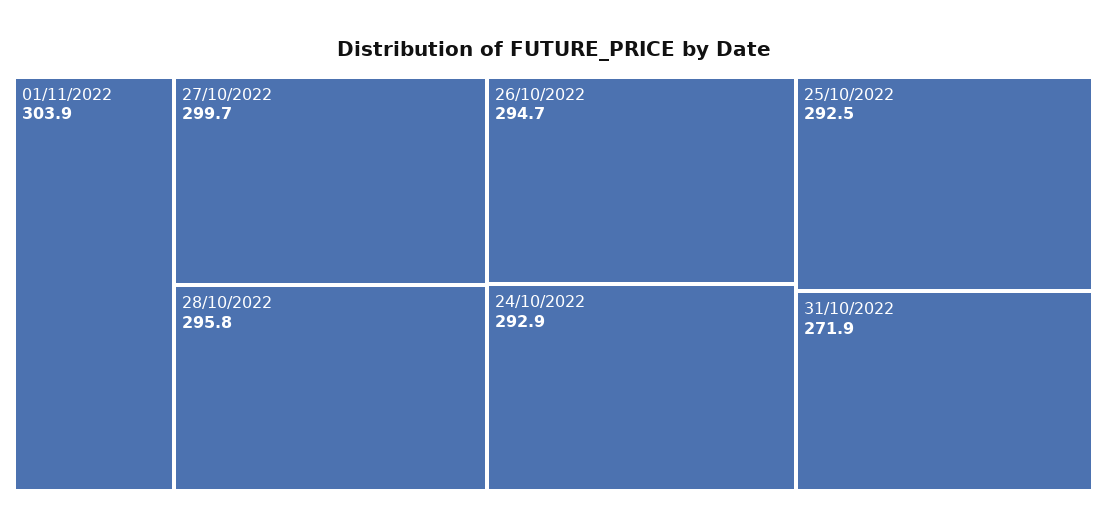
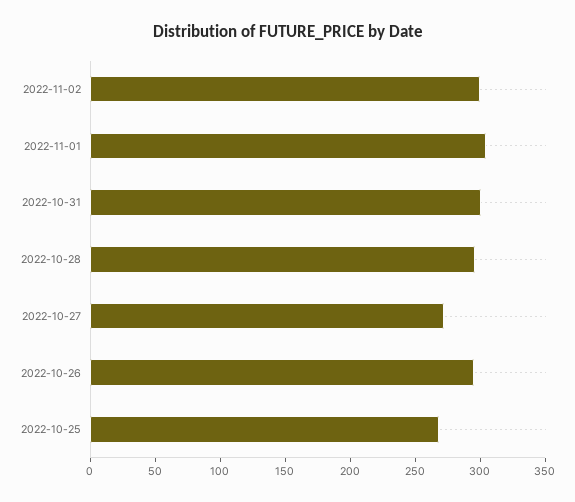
27/10/2022: 299.7 -> 270
24/10/2022: 292.9 -> none
25/10/2022: 292.5 -> 270
31/10/2022: 271.9 -> 300
2022-11-02: none -> 300

